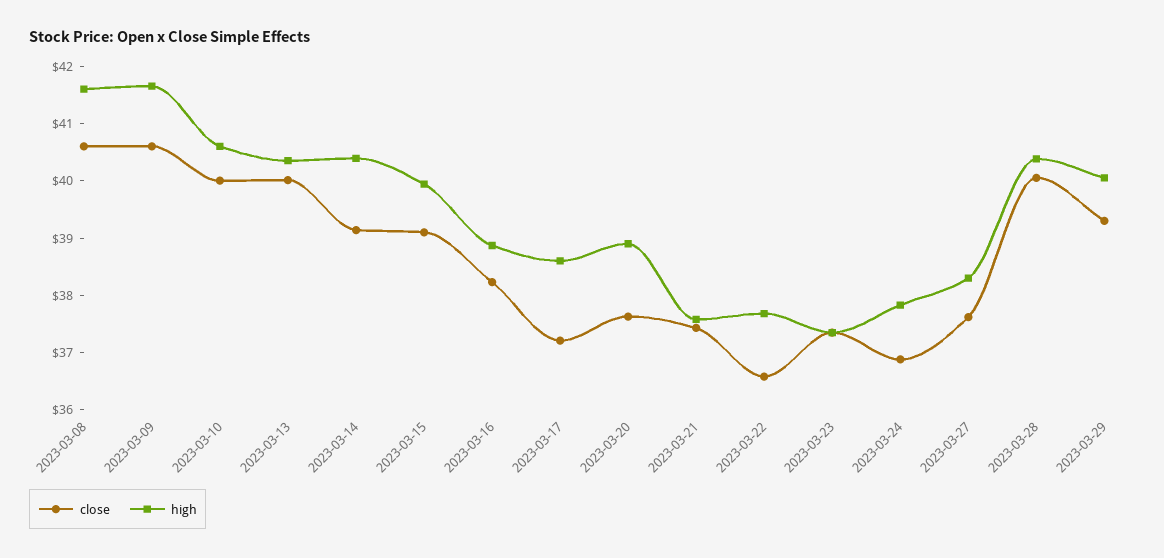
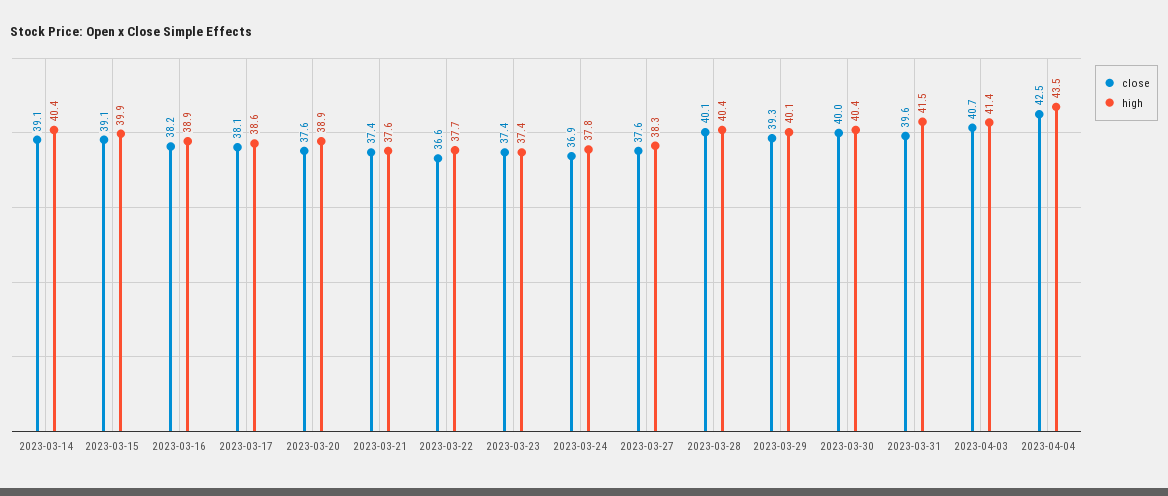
close, 2023-03-08: 40.6 -> none
high, 2023-03-08: 41.6 -> none
close, 2023-03-09: 40.6 -> none
high, 2023-03-09: 41.6 -> none
close, 2023-03-10: 40 -> none
high, 2023-03-10: 40.6 -> none
close, 2023-03-13: 40 -> none
high, 2023-03-13: 40.4 -> none
close, 2023-03-17: 37.2 -> 38.1
close, 2023-03-30: none -> 40
high, 2023-03-30: none -> 40.4
close, 2023-03-31: none -> 39.6
high, 2023-03-31: none -> 41.5
close, 2023-04-03: none -> 40.7
high, 2023-04-03: none -> 41.4
close, 2023-04-04: none -> 42.5
high, 2023-04-04: none -> 43.5

